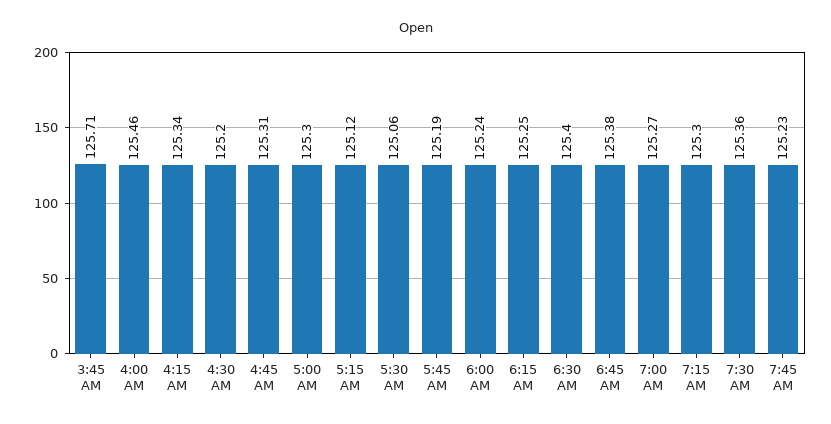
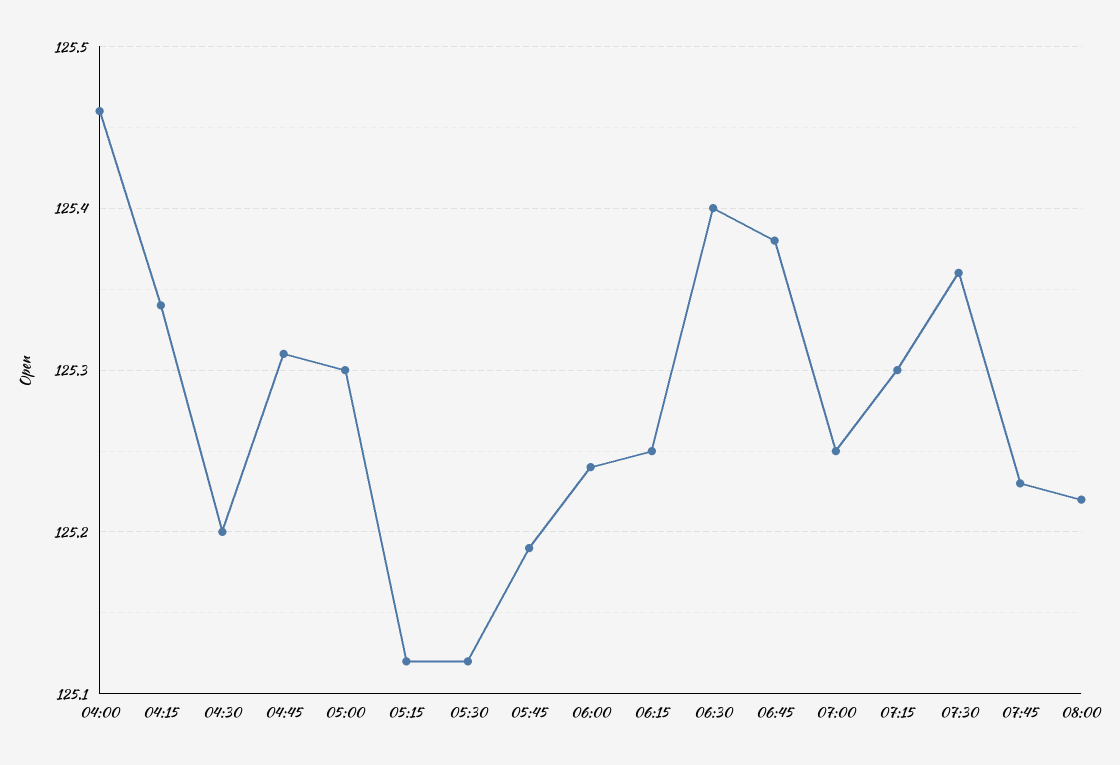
3:45 AM: 125.71 -> none
5:30 AM: 125.06 -> 125.12
7:00 AM: 125.27 -> 125.25
08:00: none -> 125.22

